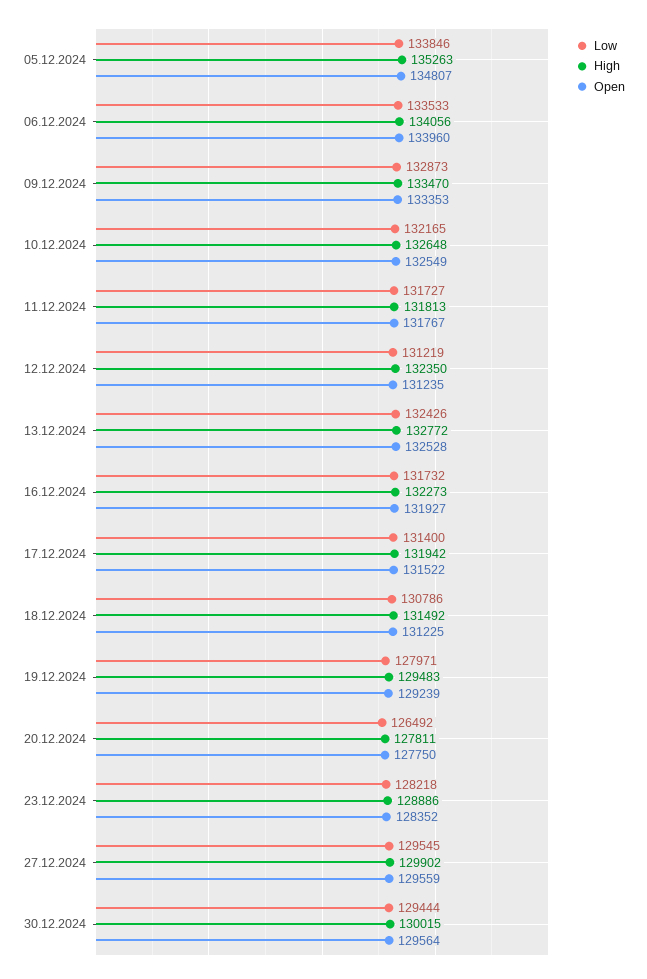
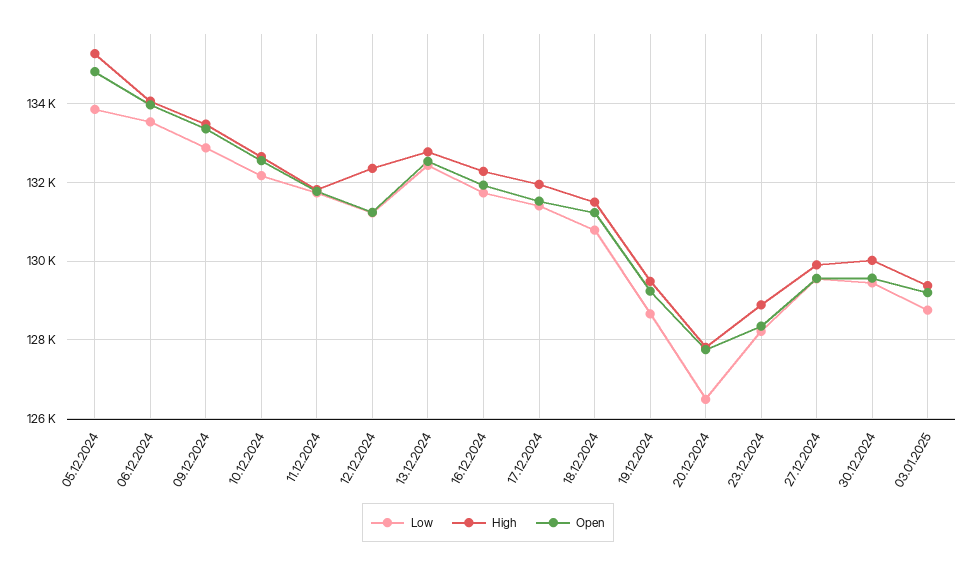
Low, 19.12.2024: 127971 -> 128600
Low, 03.01.2025: none -> 128800
High, 03.01.2025: none -> 129400
Open, 03.01.2025: none -> 129200

